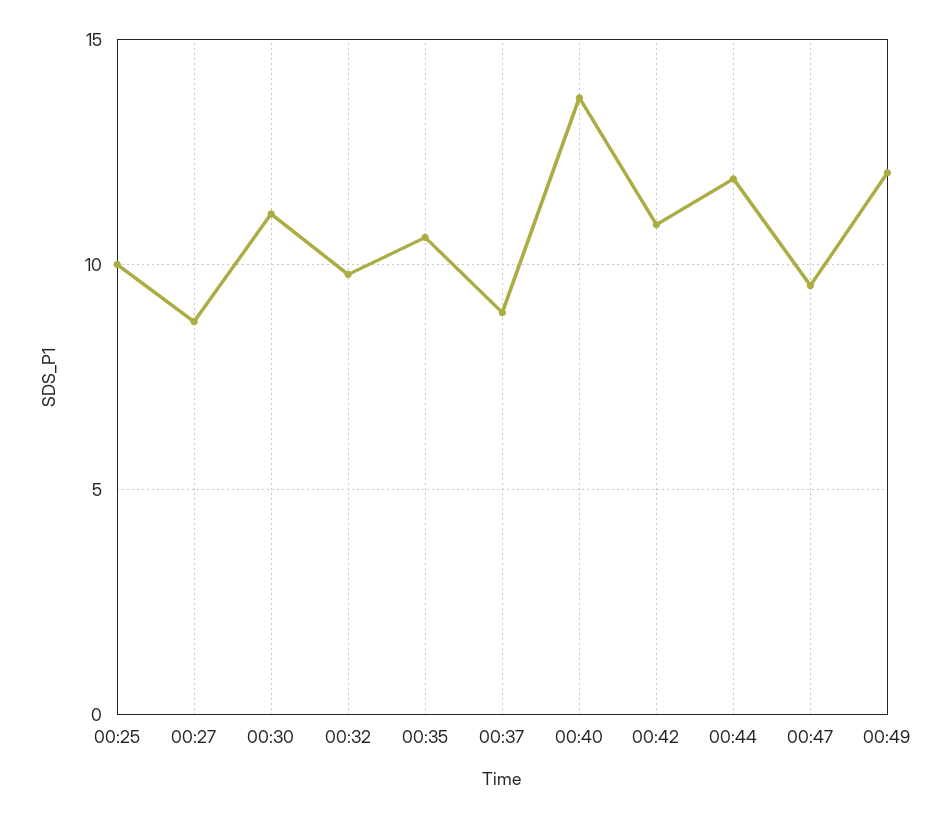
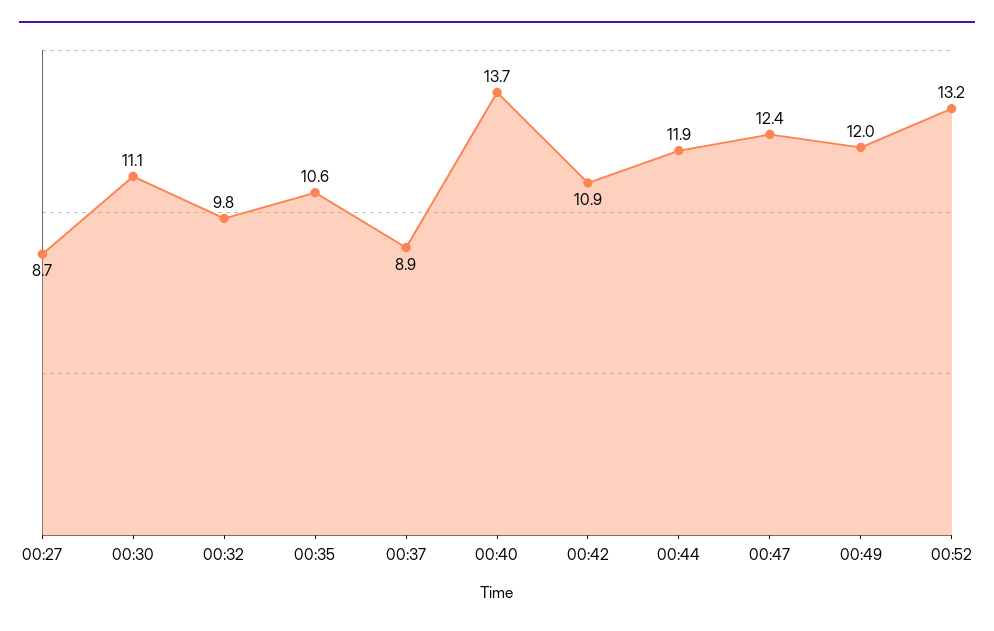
00:25: 10 -> none
00:47: 9.5 -> 12.4
00:52: none -> 13.2

